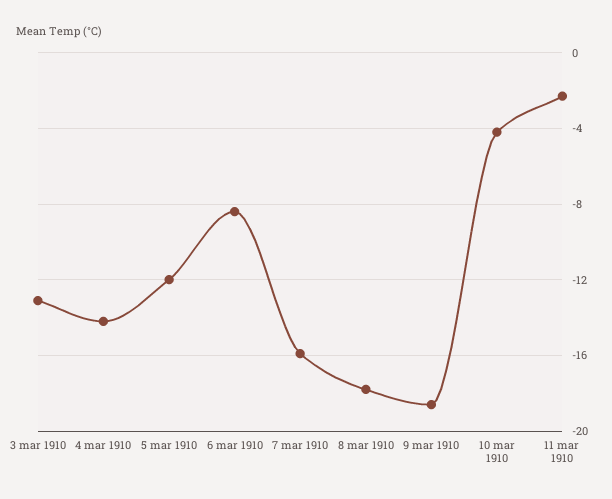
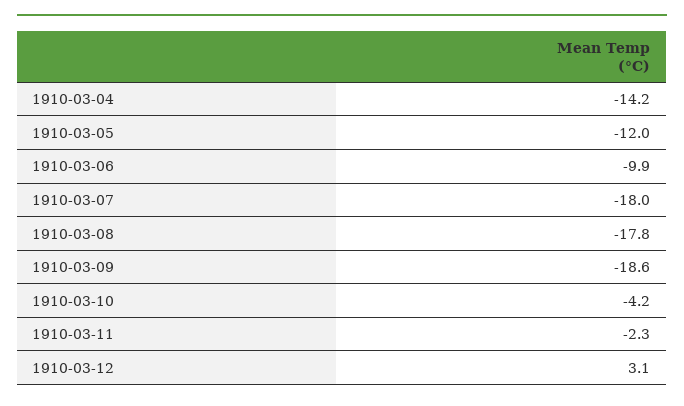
3 mar 1910: -13 -> none
6 mar 1910: -8.5 -> -9.9
7 mar 1910: -16 -> -18
1910-03-12: none -> 3.1

